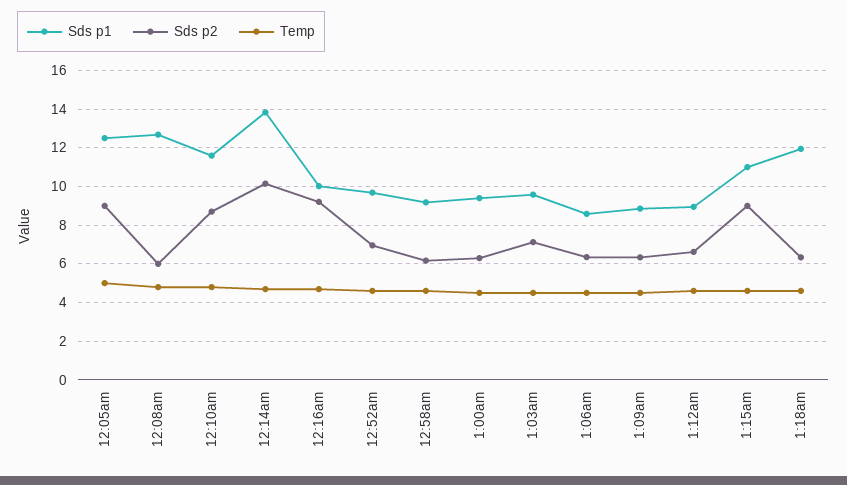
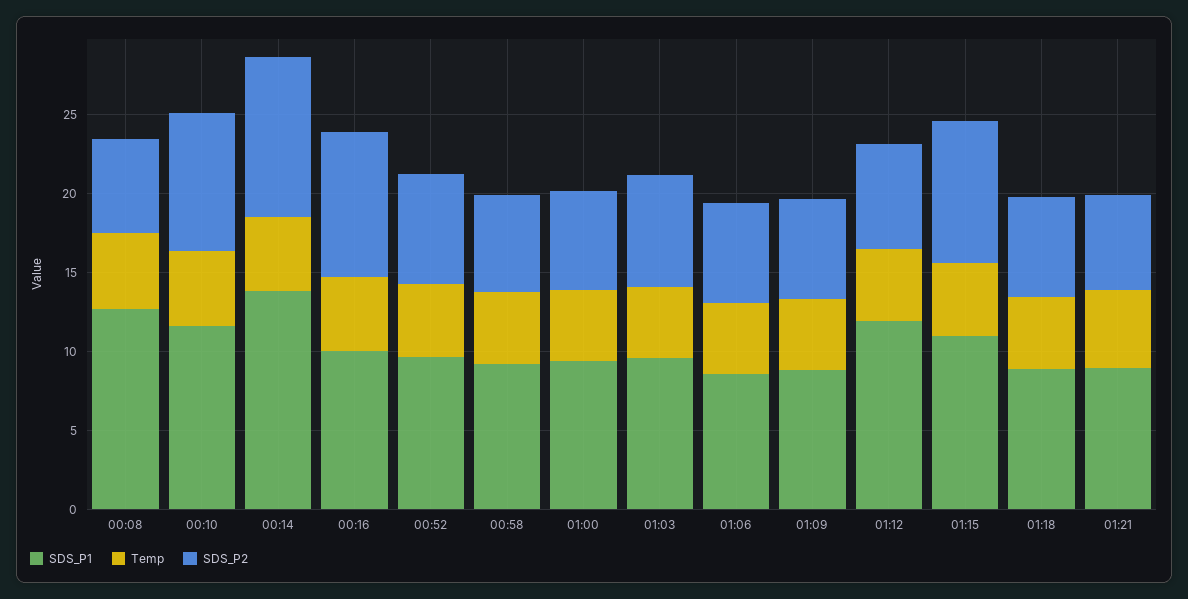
Sds p1, 12:05am: 12.5 -> none
Sds p2, 12:05am: 9 -> none
Temp, 12:05am: 5 -> none
Sds p1, 1:12am: 9 -> 12
Sds p1, 1:18am: 12 -> 9
Sds p1, 01:21: none -> 9
Temp, 01:21: none -> 5
Sds p2, 01:21: none -> 6

